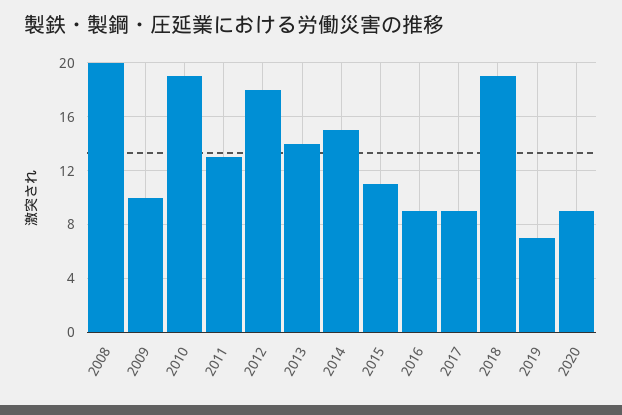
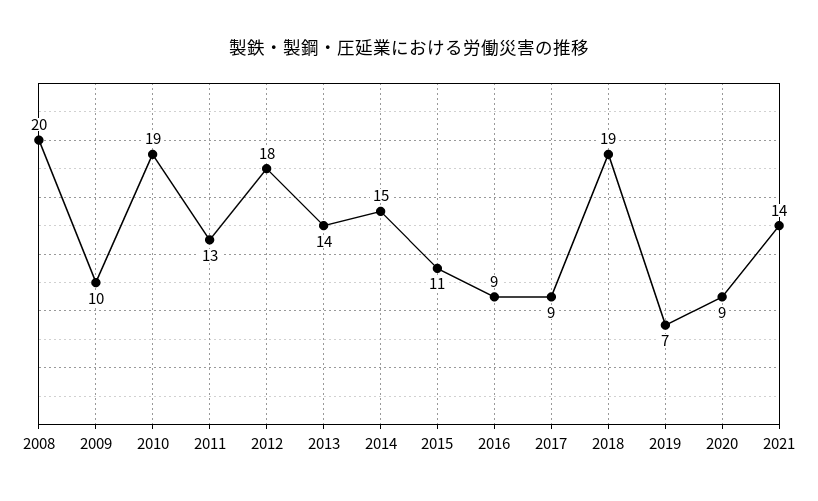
2021: none -> 14

